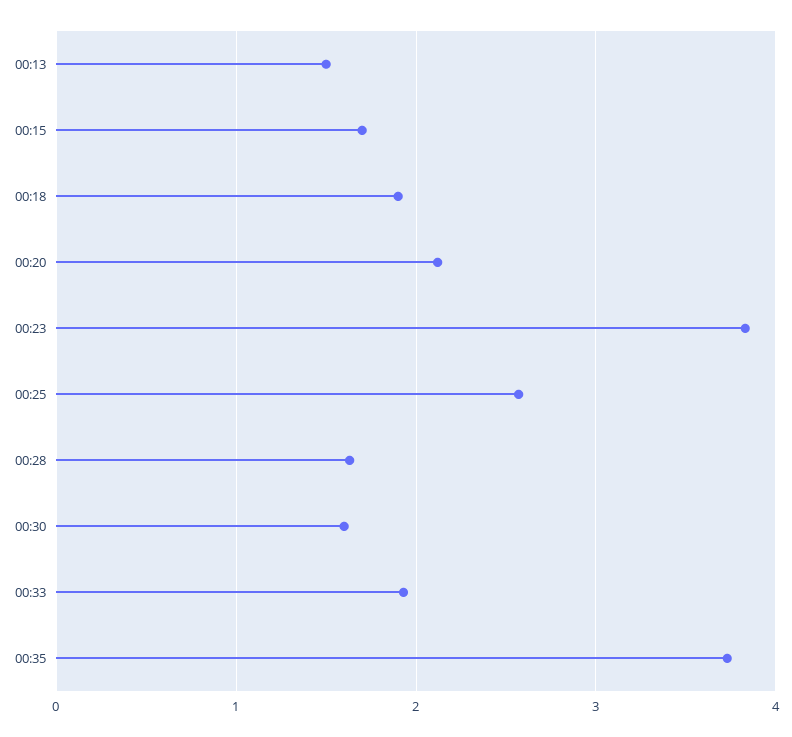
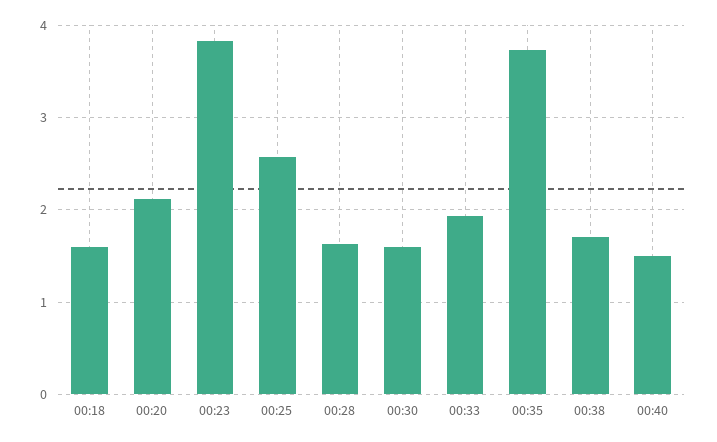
00:13: 1.5 -> none
00:15: 1.7 -> none
00:18: 1.9 -> 1.6
00:38: none -> 1.7
00:40: none -> 1.5

